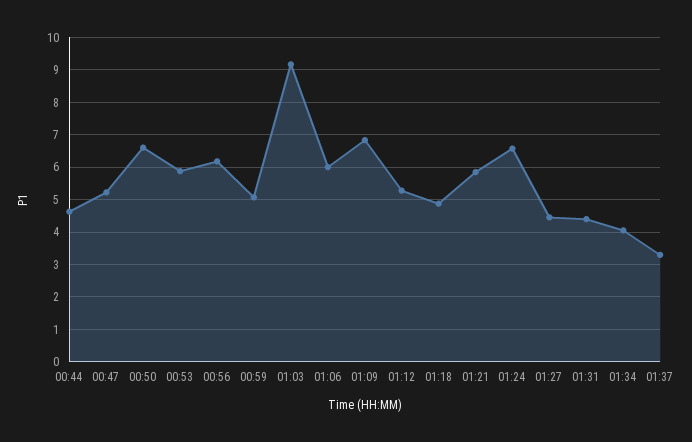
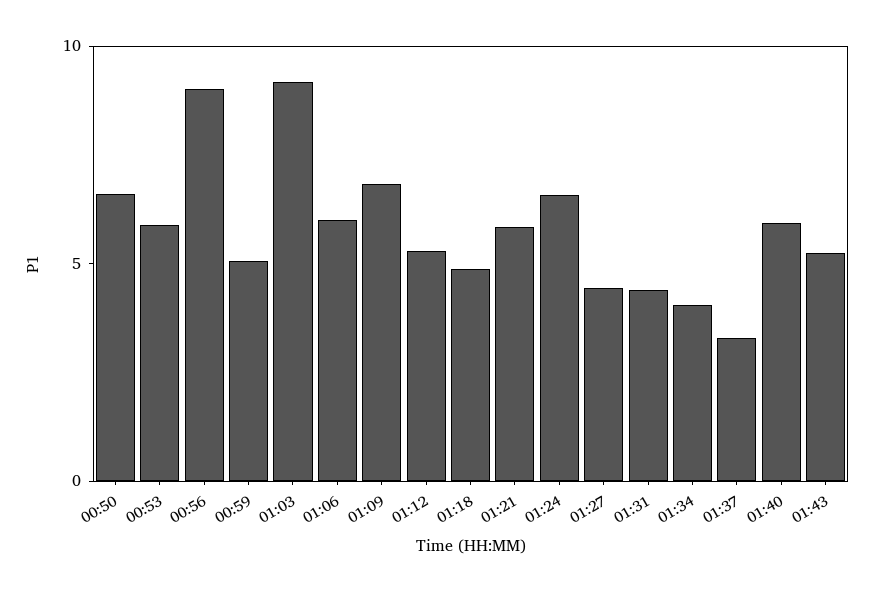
00:44: 4.6 -> none
00:47: 5.2 -> none
00:56: 6.2 -> 9
01:40: none -> 6
01:43: none -> 5

